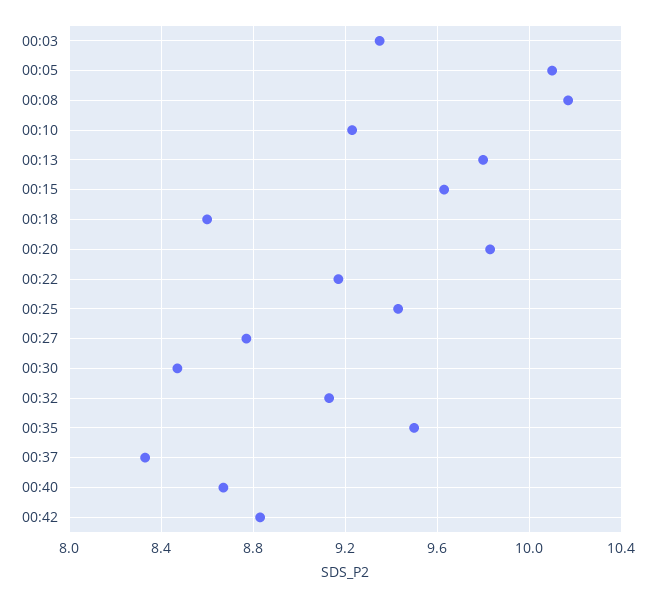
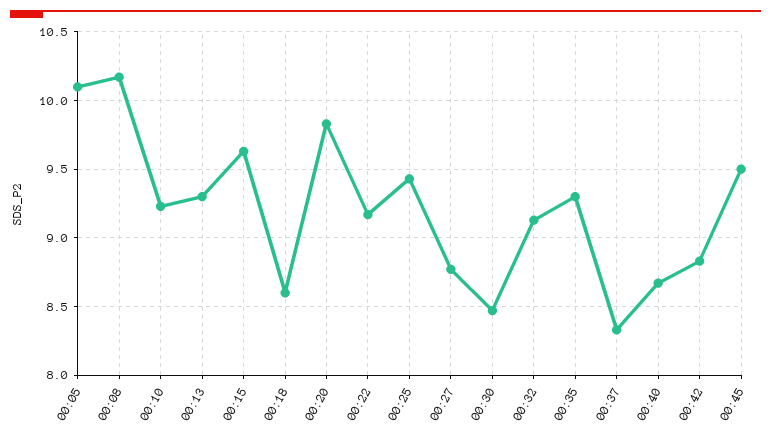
00:03: 9.35 -> none
00:13: 9.8 -> 9.3
00:35: 9.5 -> 9.3
00:45: none -> 9.5

